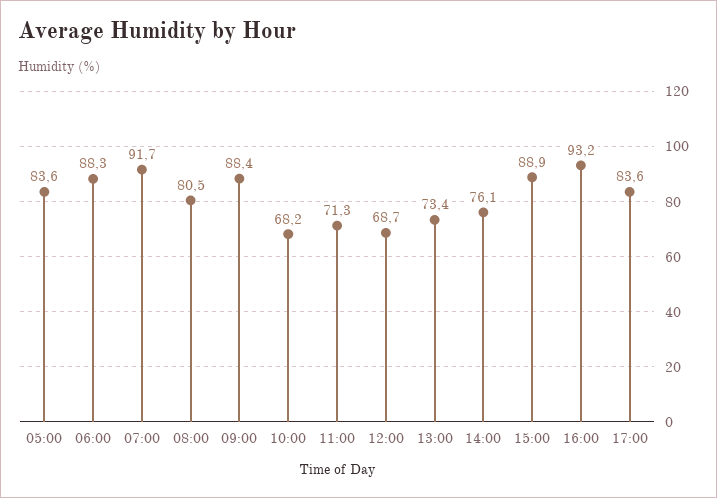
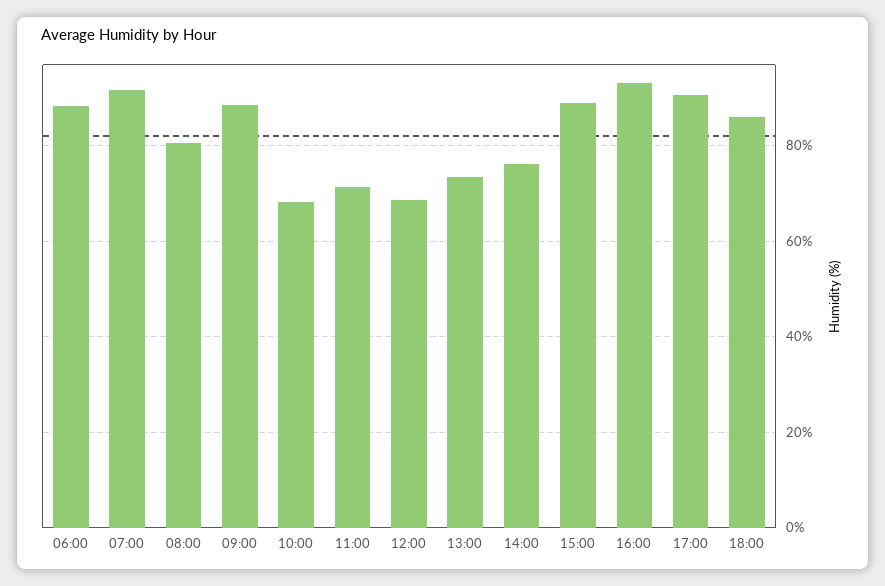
05:00: 83.6 -> none
17:00: 83.6 -> 90
18:00: none -> 86

